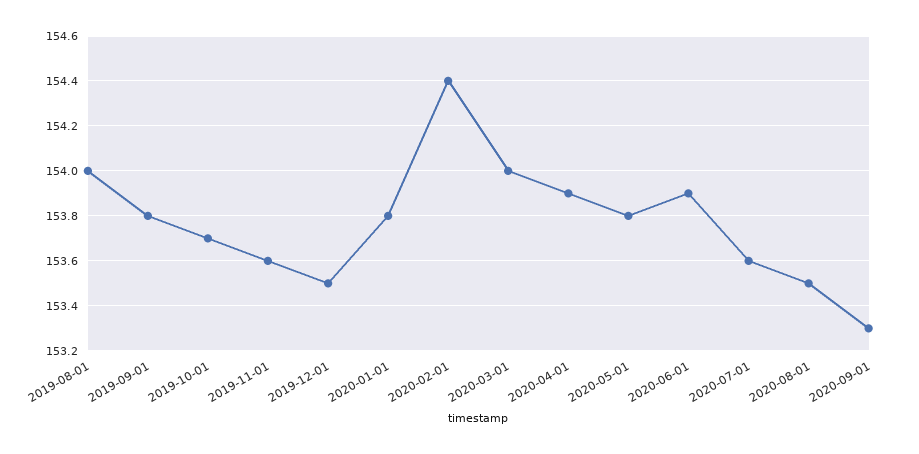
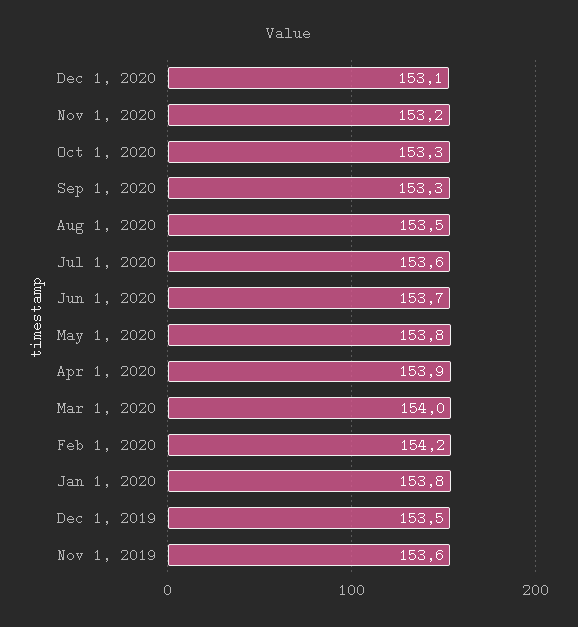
2019-08-01: 154 -> none
2019-09-01: 153.8 -> none
2019-10-01: 153.7 -> none
2020-02-01: 154.4 -> 154.2
2020-06-01: 153.9 -> 153.7
Dec 1, 2020: none -> 153.1
Nov 1, 2020: none -> 153.2
Oct 1, 2020: none -> 153.3

